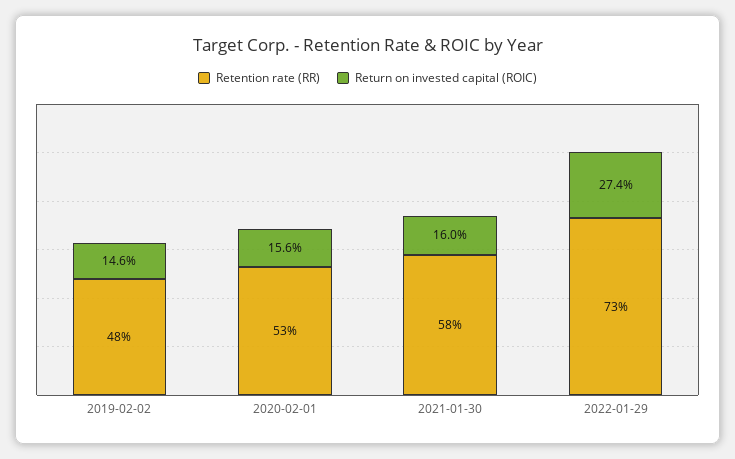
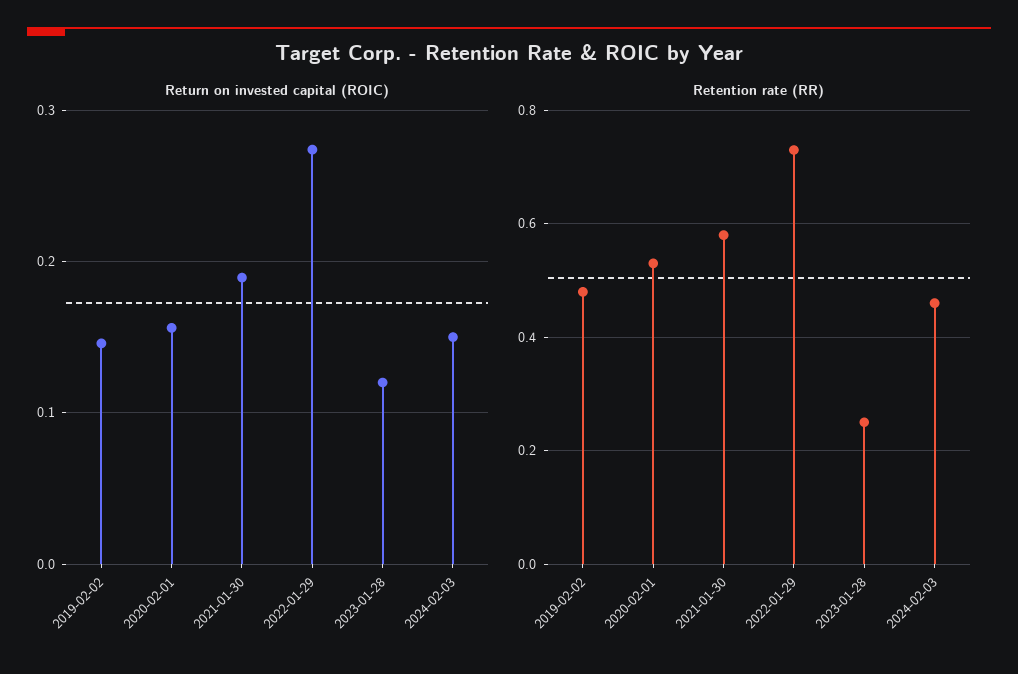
Return on invested capital (ROIC), 2021-01-30: 0.16 -> 0.19
Return on invested capital (ROIC), 2023-01-28: none -> 0.12
Return on invested capital (ROIC), 2024-02-03: none -> 0.15
Retention rate (RR), 2023-01-28: none -> 0.25
Retention rate (RR), 2024-02-03: none -> 0.45

